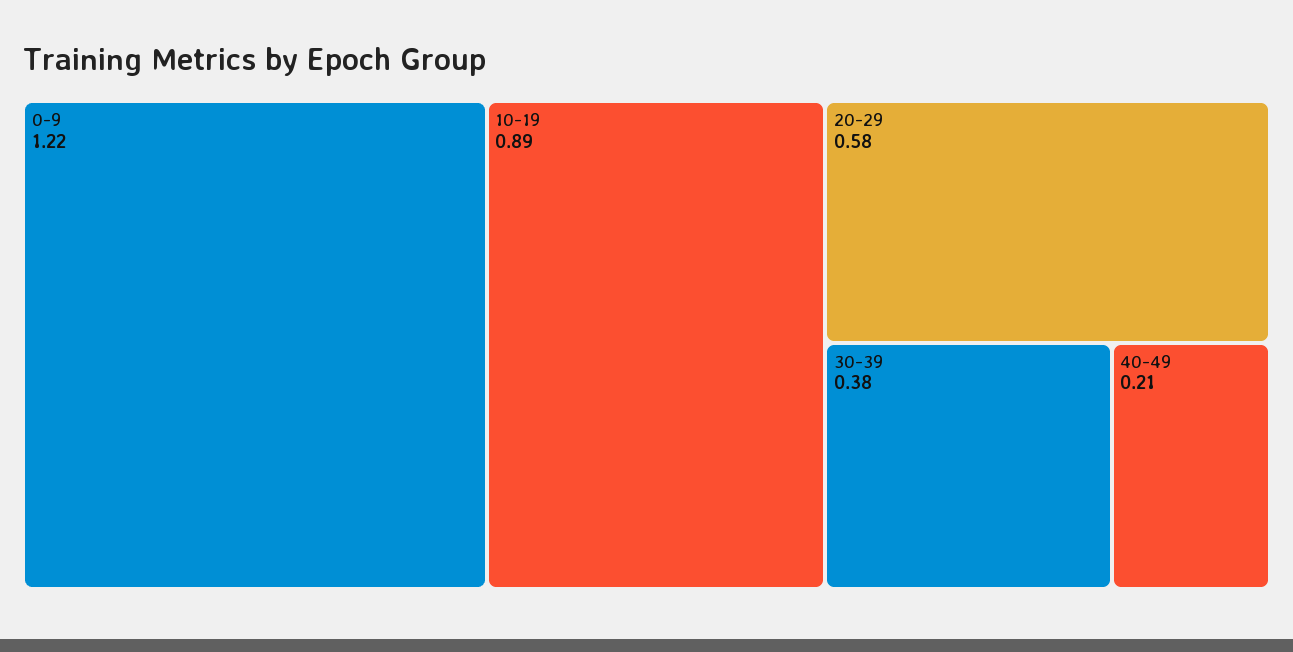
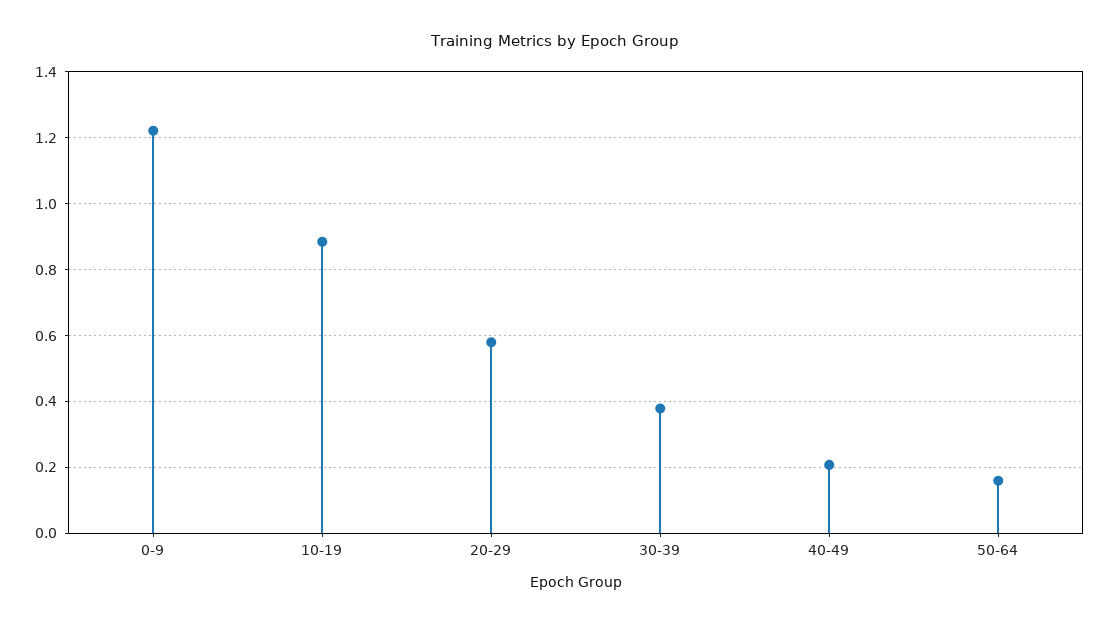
50-64: none -> 0.16

